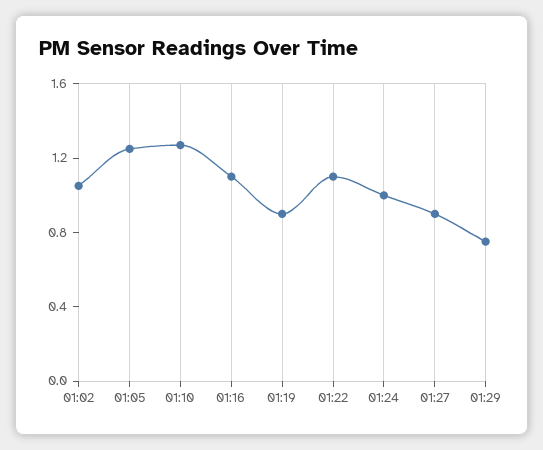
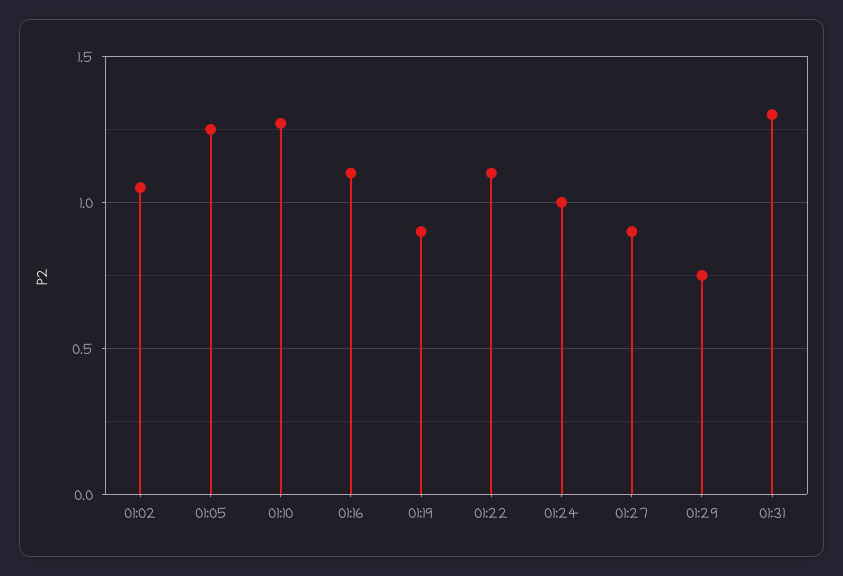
01:31: none -> 1.3

